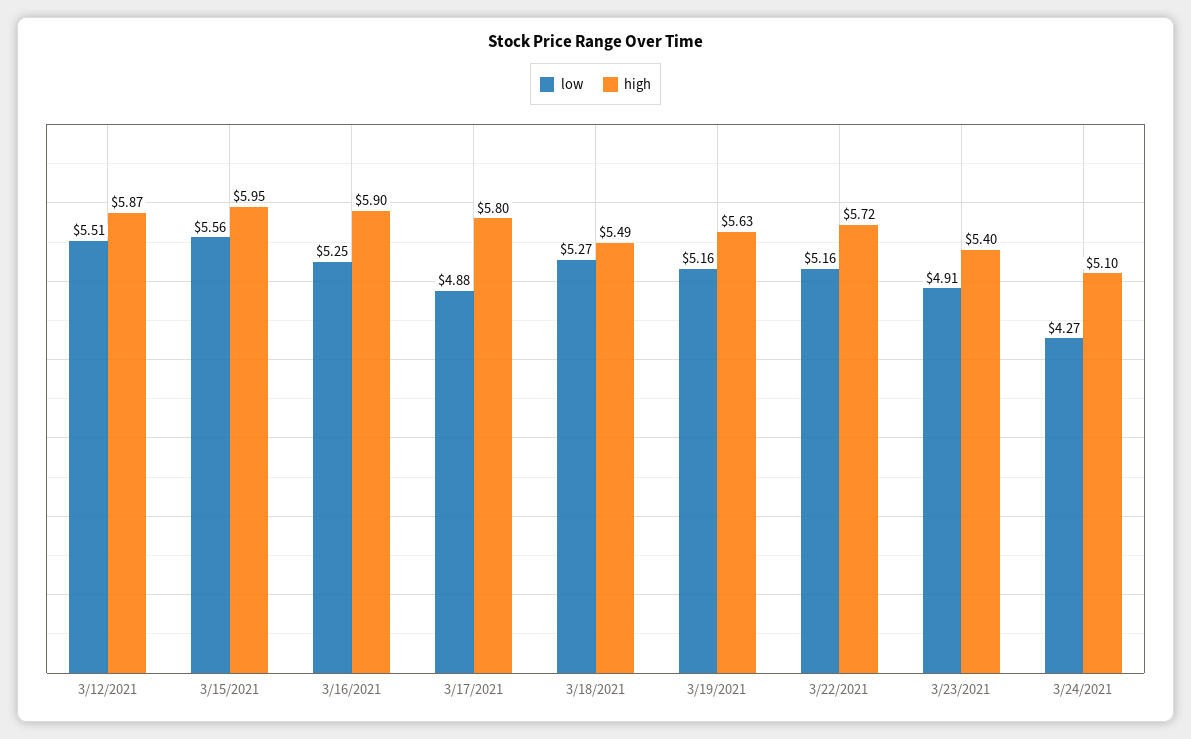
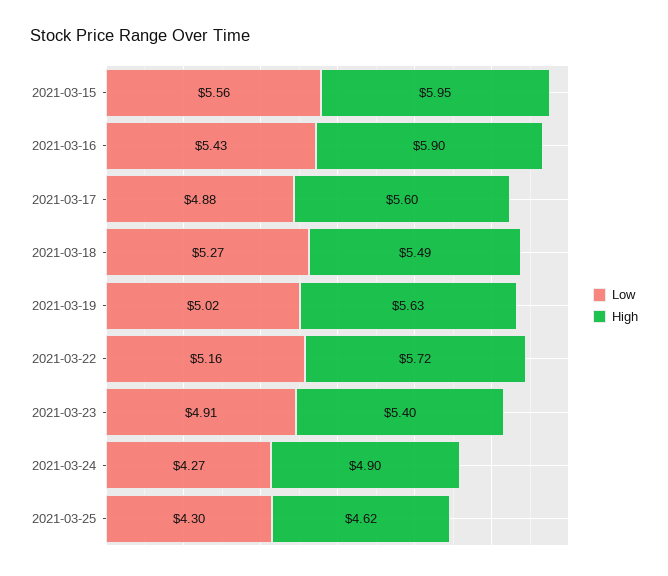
low, 3/12/2021: 5.51 -> none
high, 3/12/2021: 5.87 -> none
low, 3/16/2021: 5.25 -> 5.43
high, 3/17/2021: 5.8 -> 5.6
low, 3/19/2021: 5.16 -> 5.02
high, 3/24/2021: 5.1 -> 4.9
low, 2021-03-25: none -> 4.3
high, 2021-03-25: none -> 4.62

